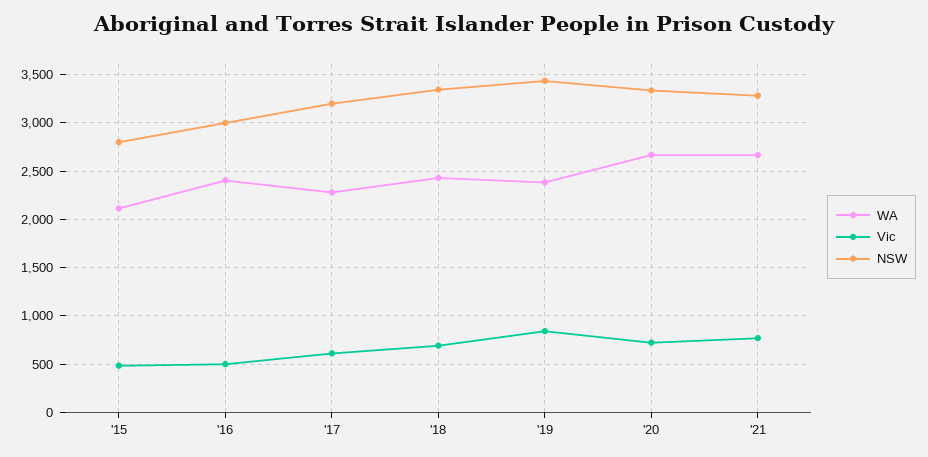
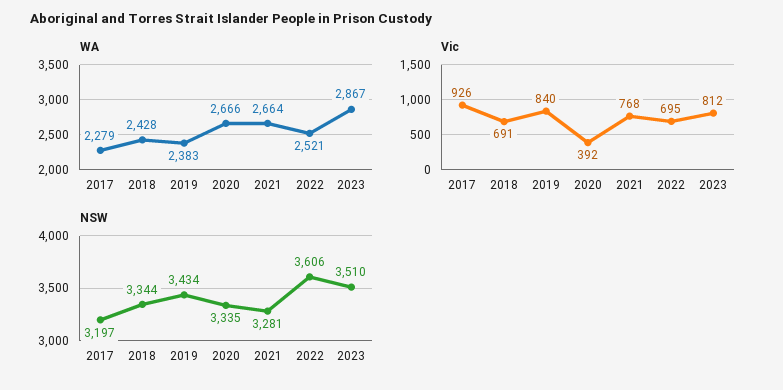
WA, '15: 2100 -> none
Vic, '15: 500 -> none
NSW, '15: 2800 -> none
WA, '16: 2400 -> none
Vic, '16: 500 -> none
NSW, '16: 3000 -> none
Vic, '17: 600 -> 926
Vic, '20: 700 -> 392
WA, 2022: none -> 2521
WA, 2023: none -> 2867
Vic, 2022: none -> 695
Vic, 2023: none -> 812
NSW, 2022: none -> 3606
NSW, 2023: none -> 3510

